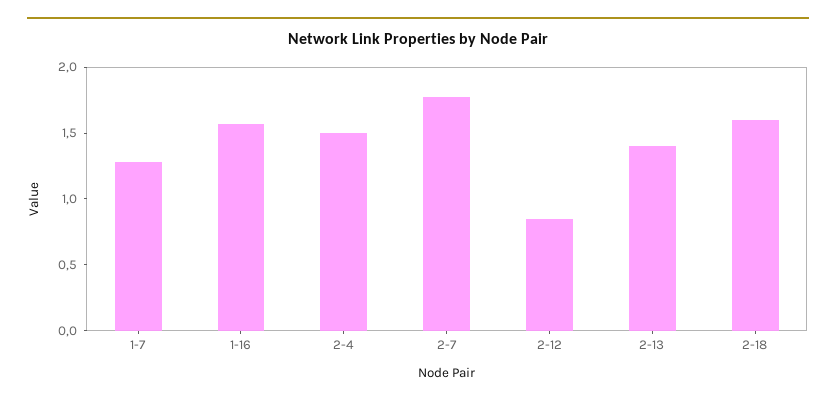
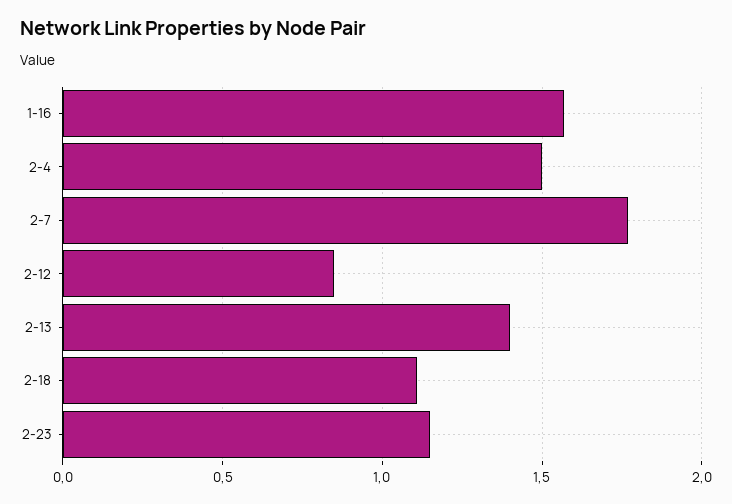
1-7: 1.3 -> none
2-18: 1.6 -> 1.1
2-23: none -> 1.15

